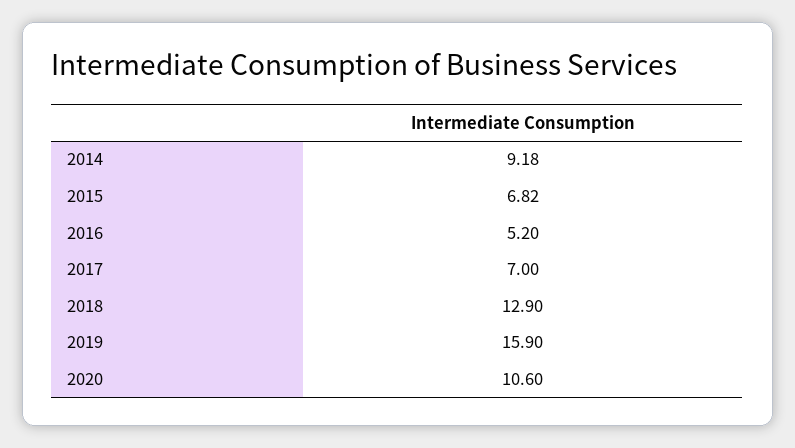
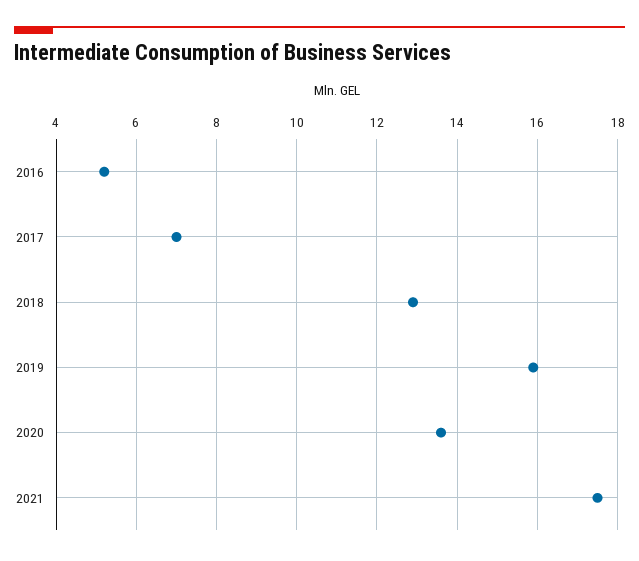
2014: 9.18 -> none
2015: 6.82 -> none
2020: 10.6 -> 13.5
2021: none -> 17.5

